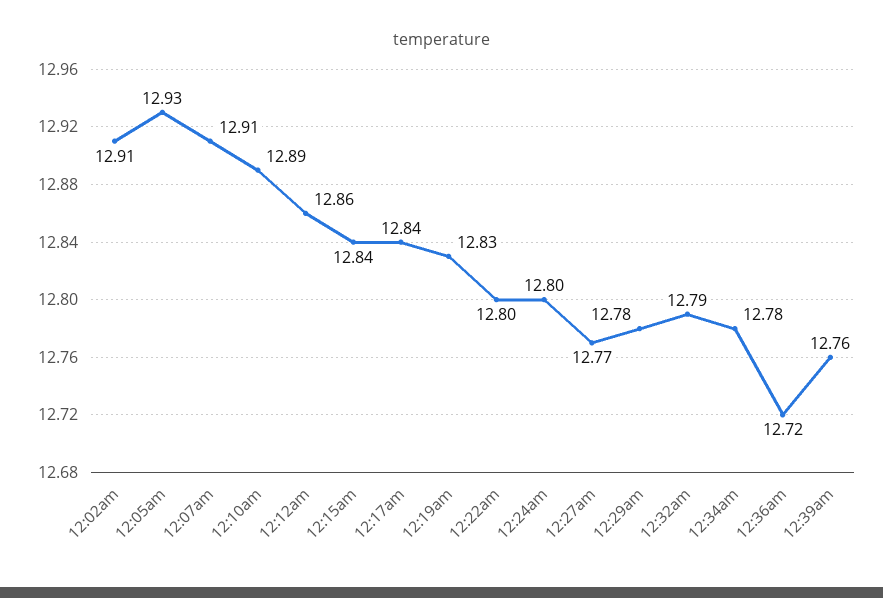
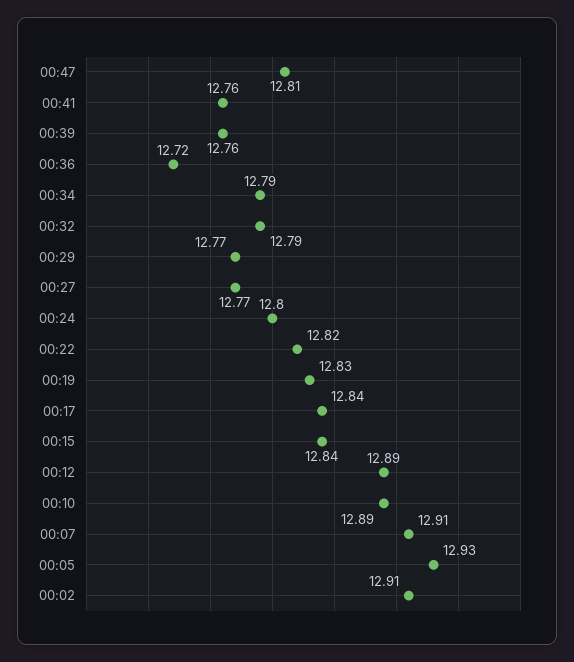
12:12am: 12.86 -> 12.89
12:22am: 12.8 -> 12.82
12:29am: 12.78 -> 12.77
12:34am: 12.78 -> 12.79
00:47: none -> 12.81
00:41: none -> 12.76

